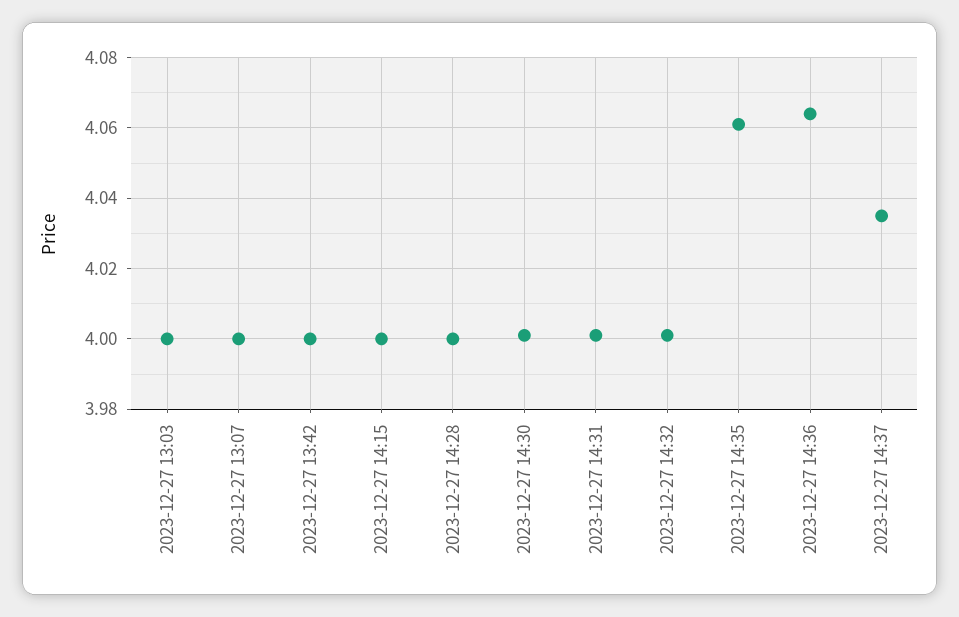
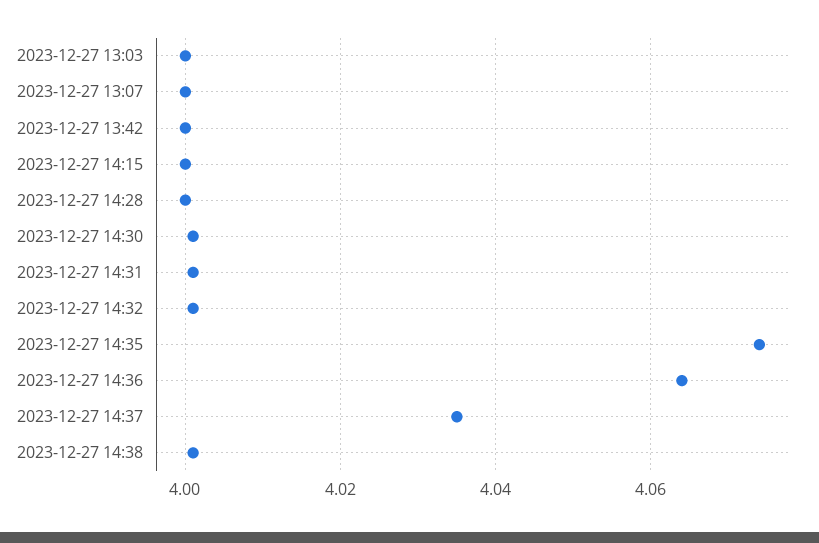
2023-12-27 14:35: 4.06 -> 4.075
2023-12-27 14:38: none -> 4

